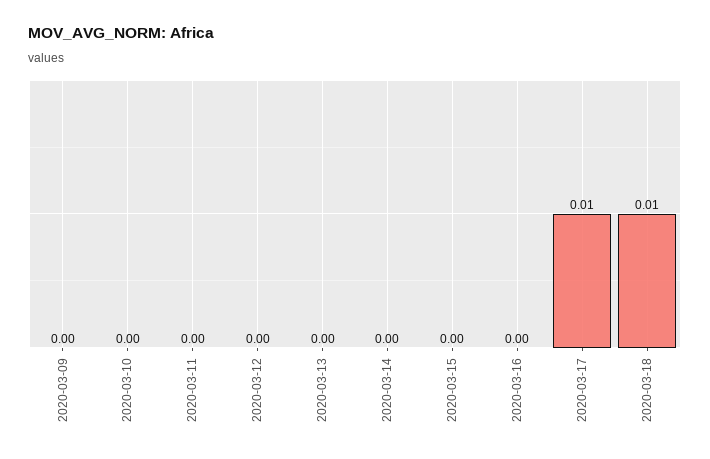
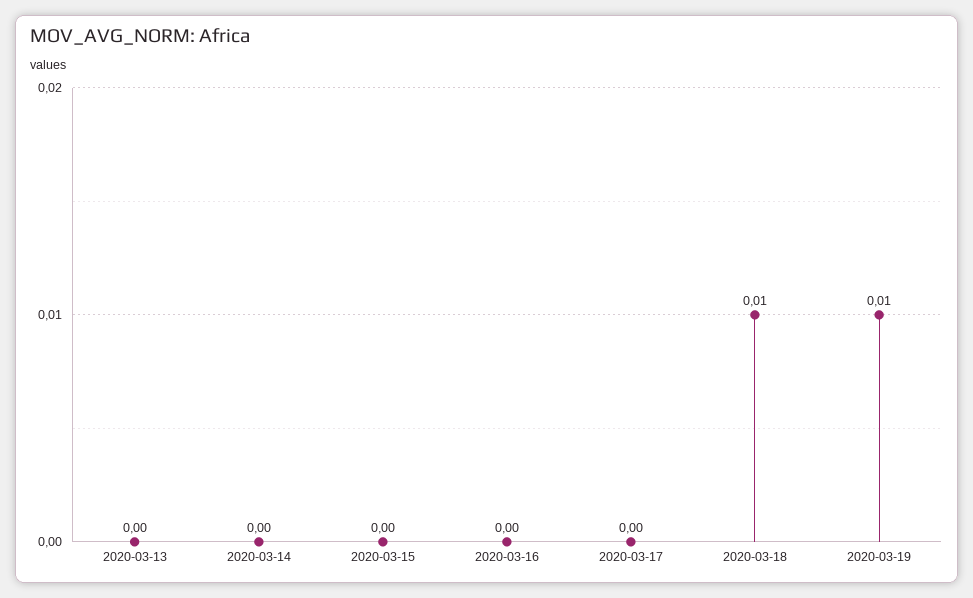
2020-03-09: 0 -> none
2020-03-10: 0 -> none
2020-03-11: 0 -> none
2020-03-12: 0 -> none
2020-03-17: 0.01 -> 0
2020-03-19: none -> 0.01

